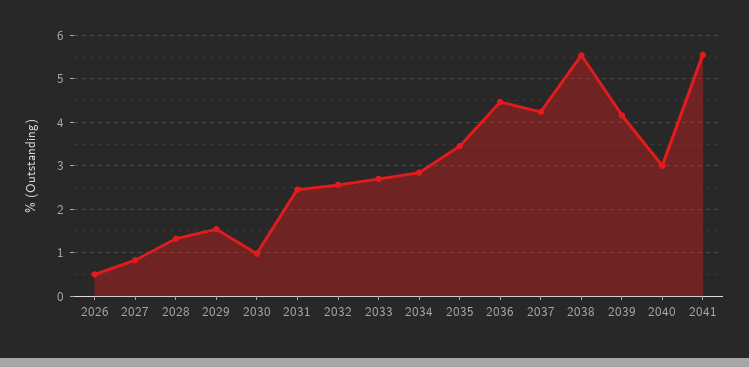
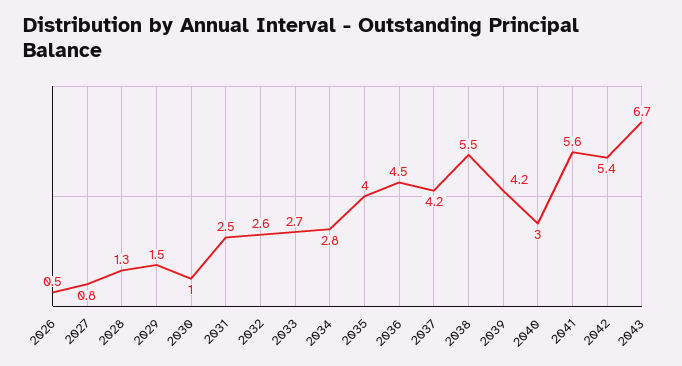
2035: 3.4 -> 4
2042: none -> 5.4
2043: none -> 6.7

